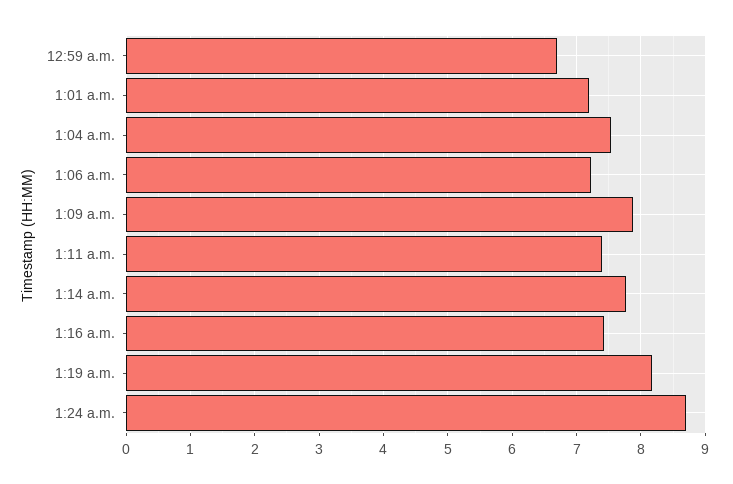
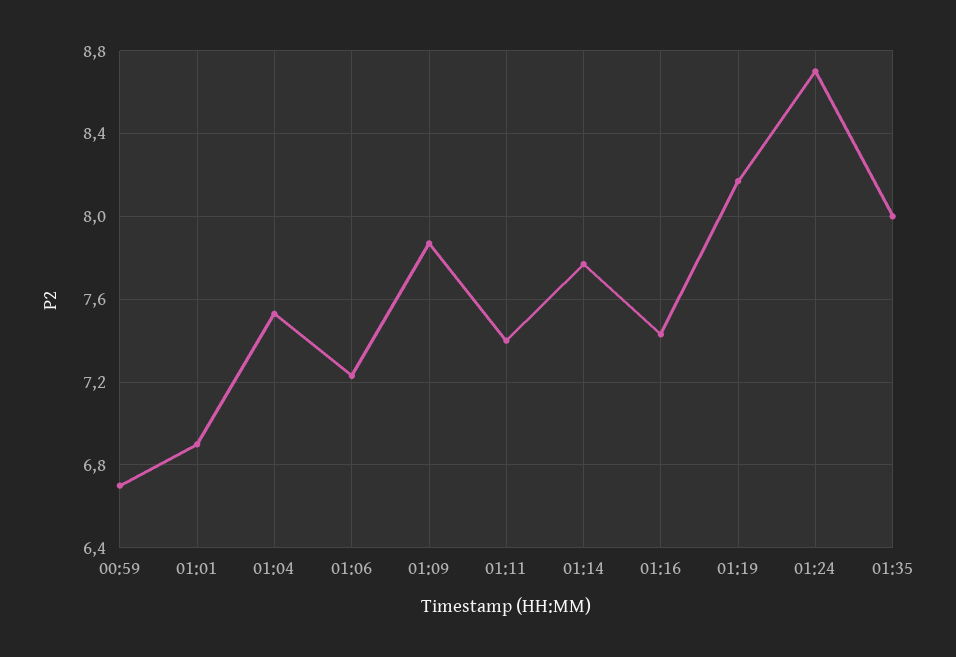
1:01 a.m.: 7.2 -> 6.9
01:35: none -> 8

